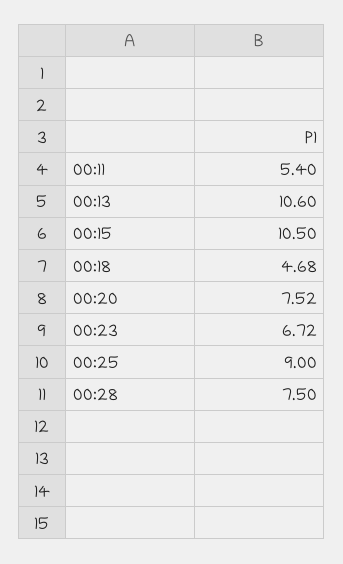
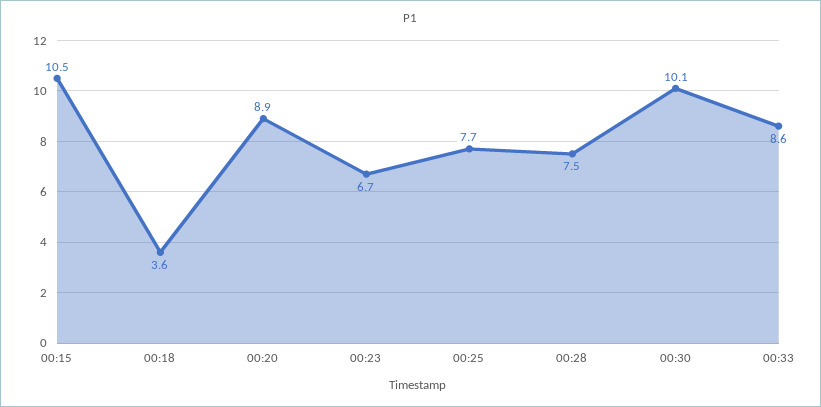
00:11: 5.4 -> none
00:13: 10.6 -> none
00:18: 4.68 -> 3.6
00:20: 7.52 -> 8.9
00:25: 9 -> 7.7
00:30: none -> 10.1
00:33: none -> 8.6

